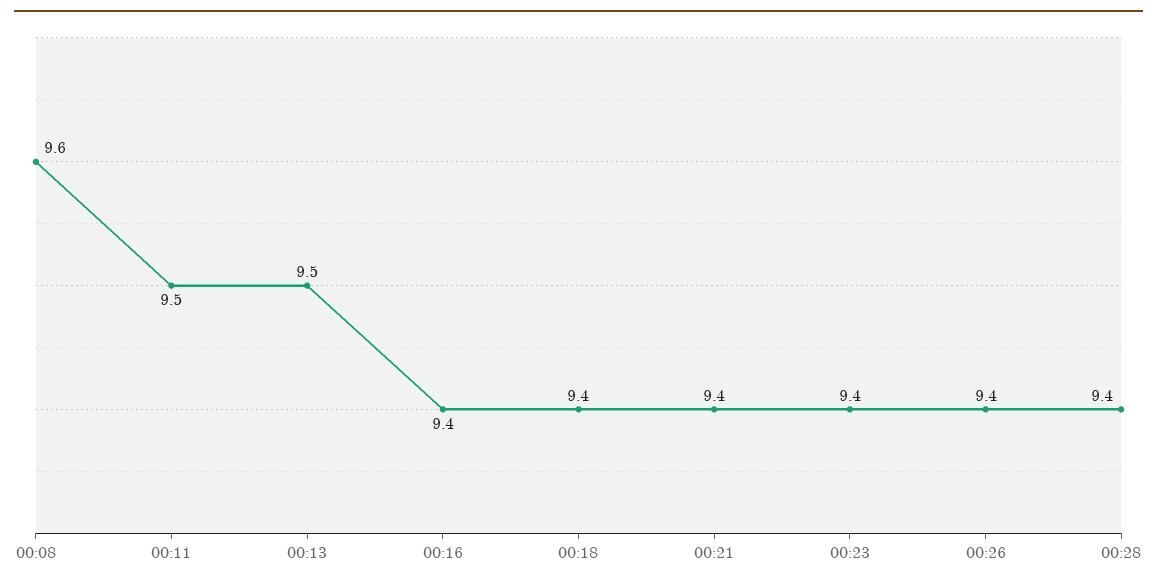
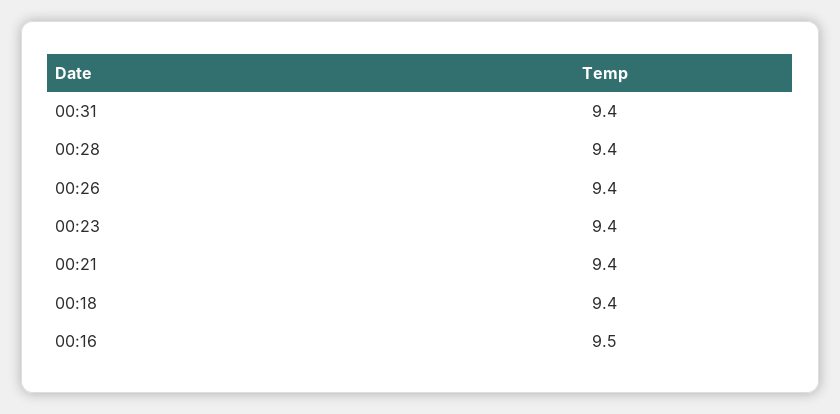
00:08: 9.6 -> none
00:11: 9.5 -> none
00:13: 9.5 -> none
00:16: 9.4 -> 9.5
00:31: none -> 9.4

